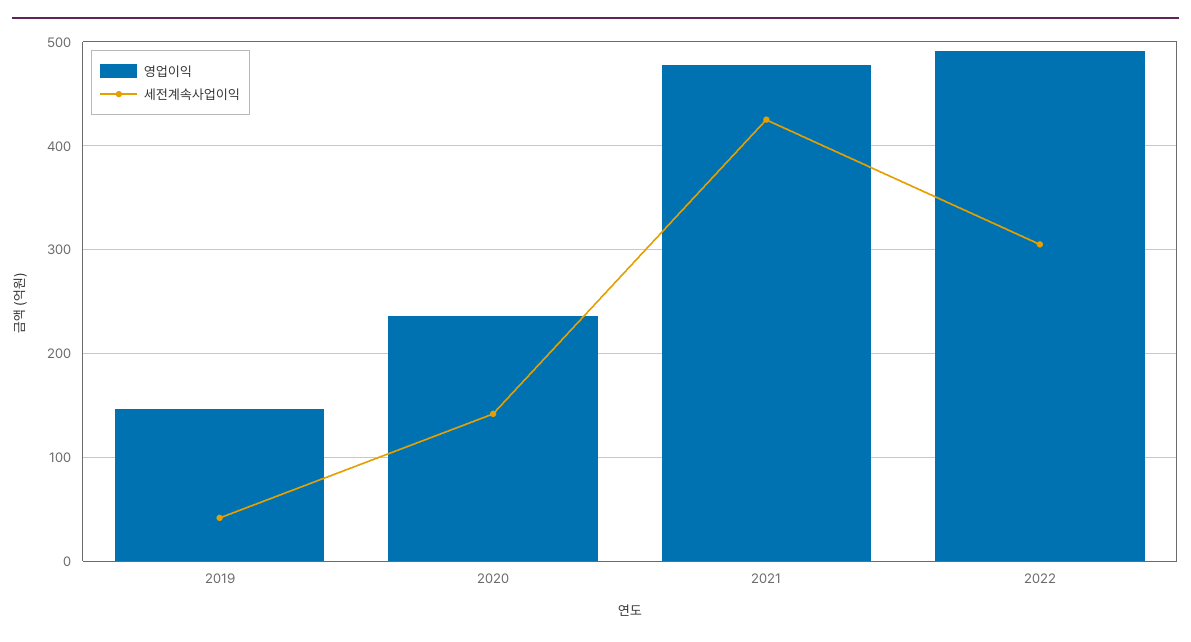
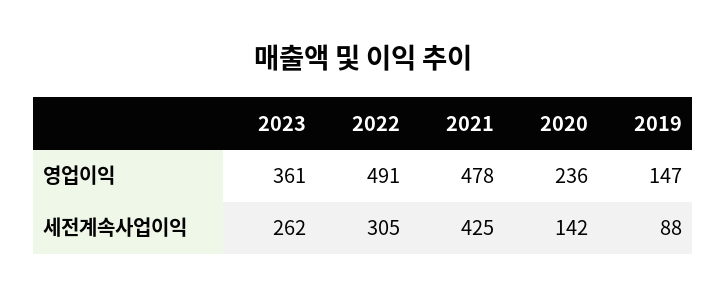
세전계속사업이익, 2019: 40 -> 88
영업이익, 2023: none -> 361
세전계속사업이익, 2023: none -> 262

